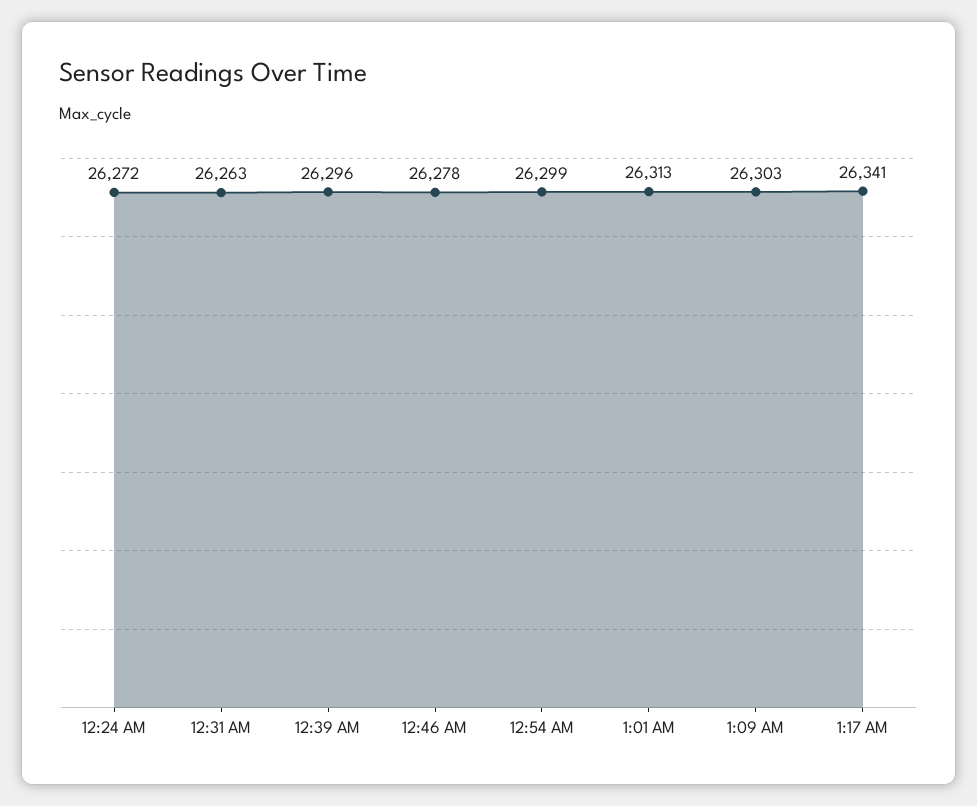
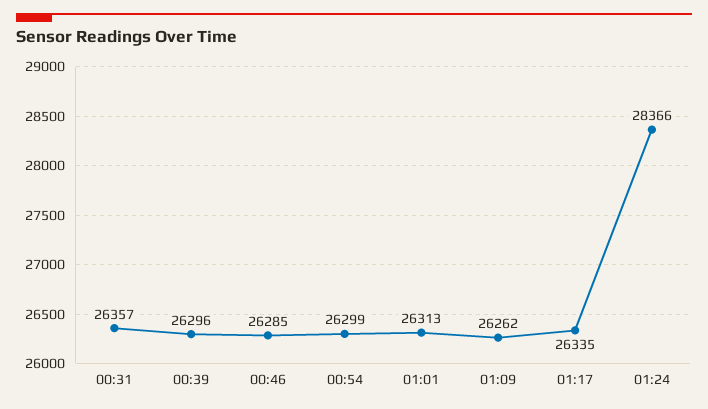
12:24 AM: 26272 -> none
12:31 AM: 26263 -> 26357
12:46 AM: 26278 -> 26285
1:09 AM: 26303 -> 26262
1:17 AM: 26341 -> 26335
01:24: none -> 28366

